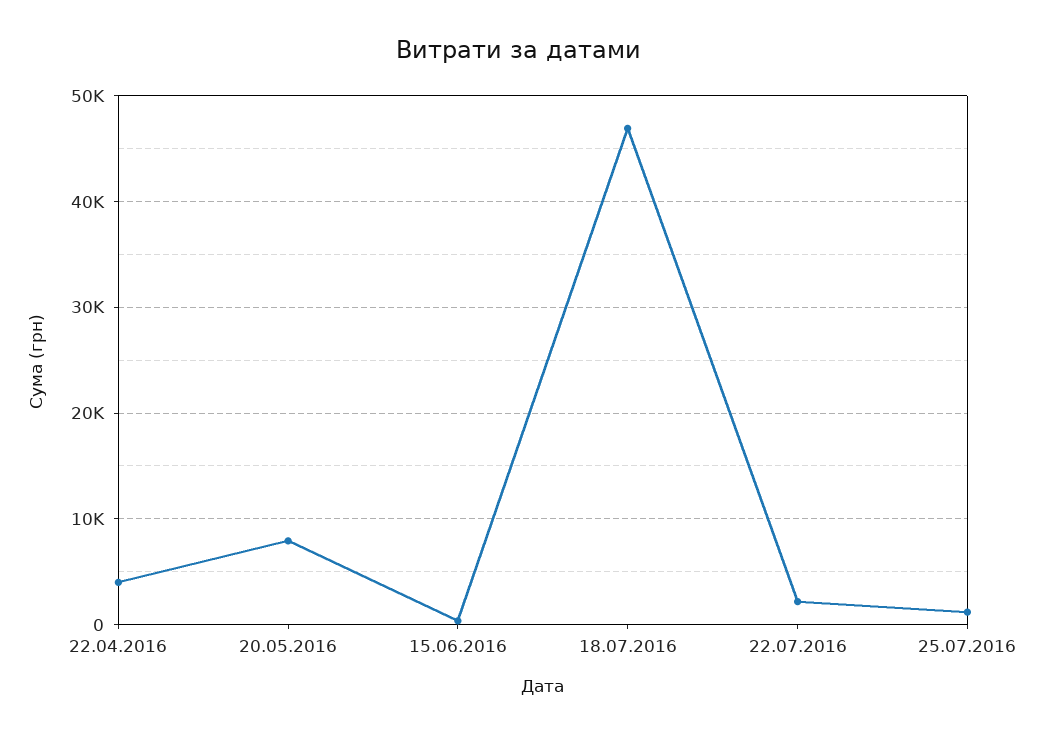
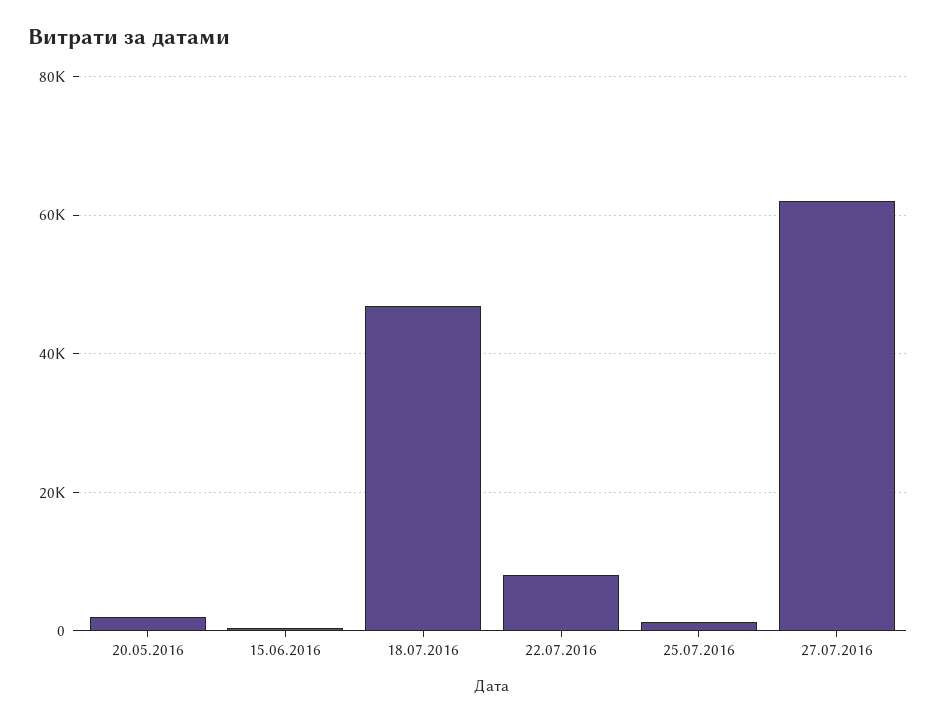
22.04.2016: 4000 -> none
20.05.2016: 8000 -> 2000
22.07.2016: 2000 -> 8000
27.07.2016: none -> 62000

